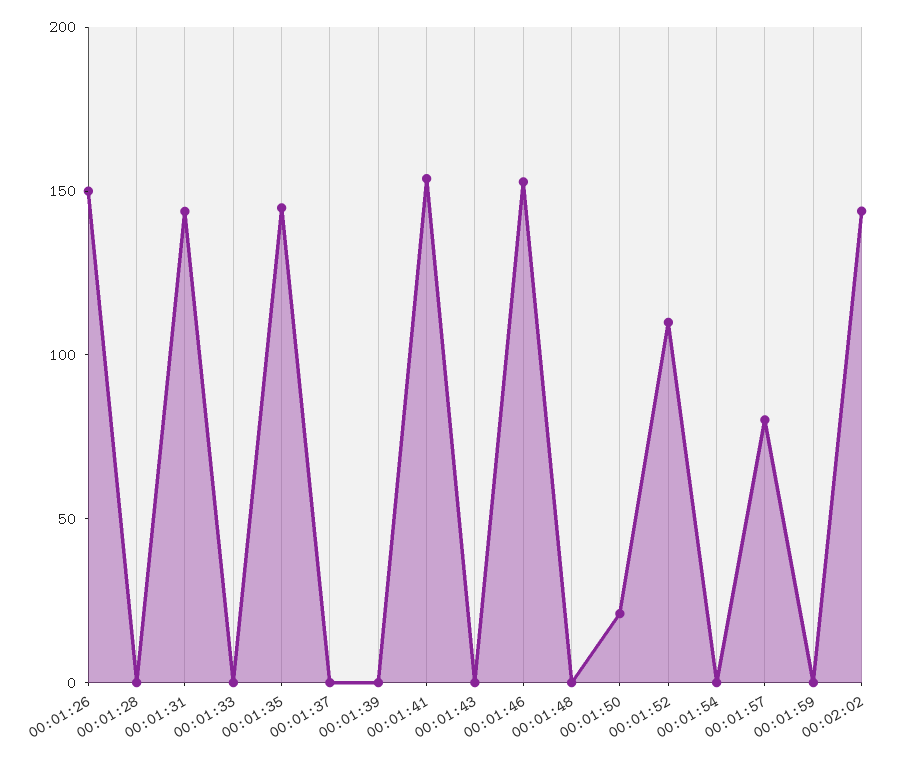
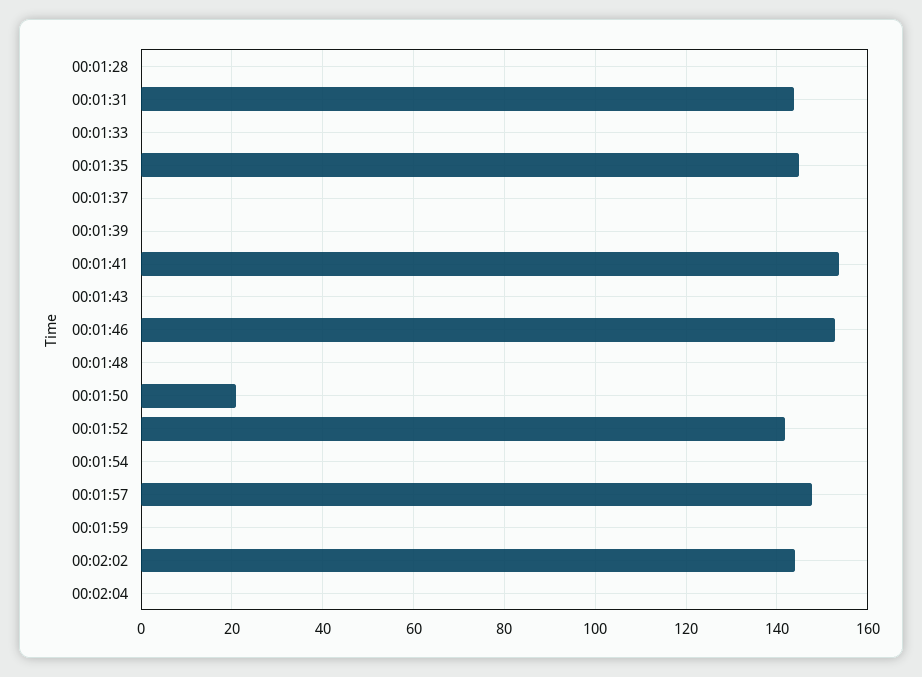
00:01:26: 150 -> none
00:01:52: 110 -> 142
00:01:57: 80 -> 148
00:02:04: none -> 0

